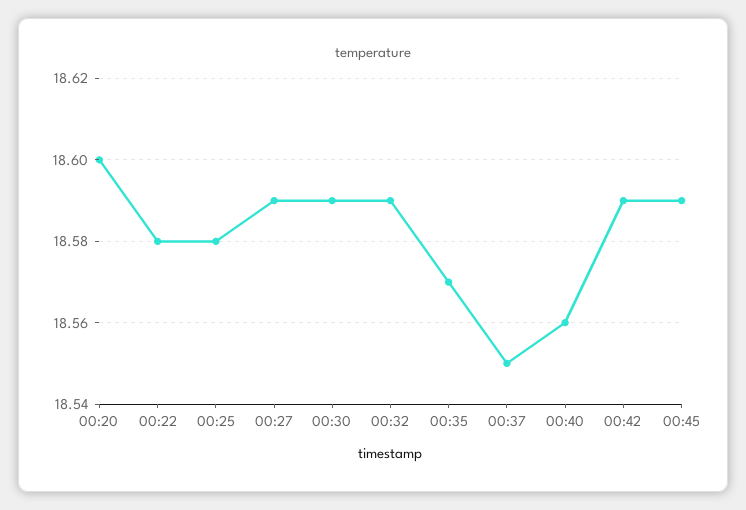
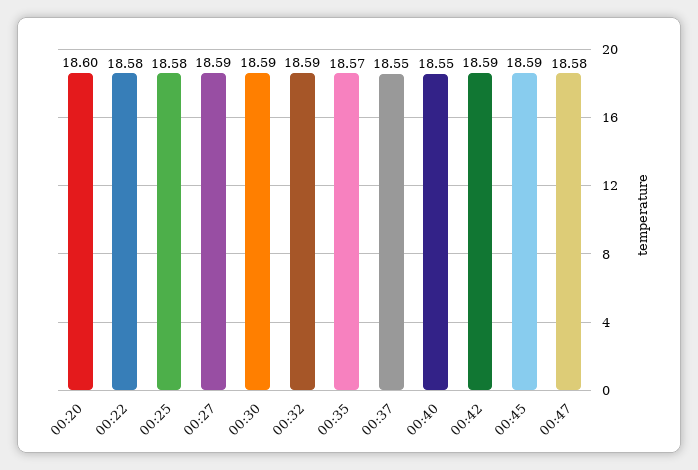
00:40: 18.56 -> 18.55
00:47: none -> 18.58

